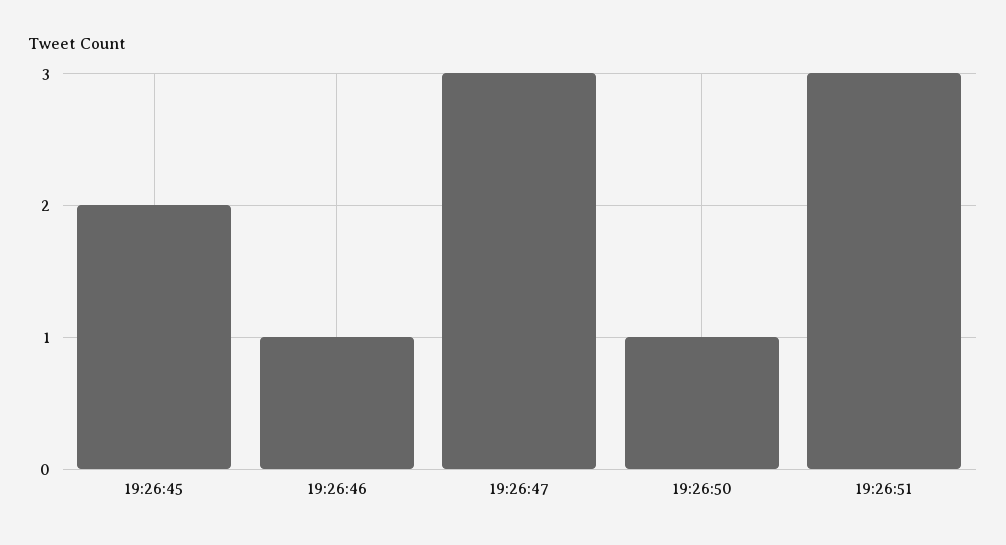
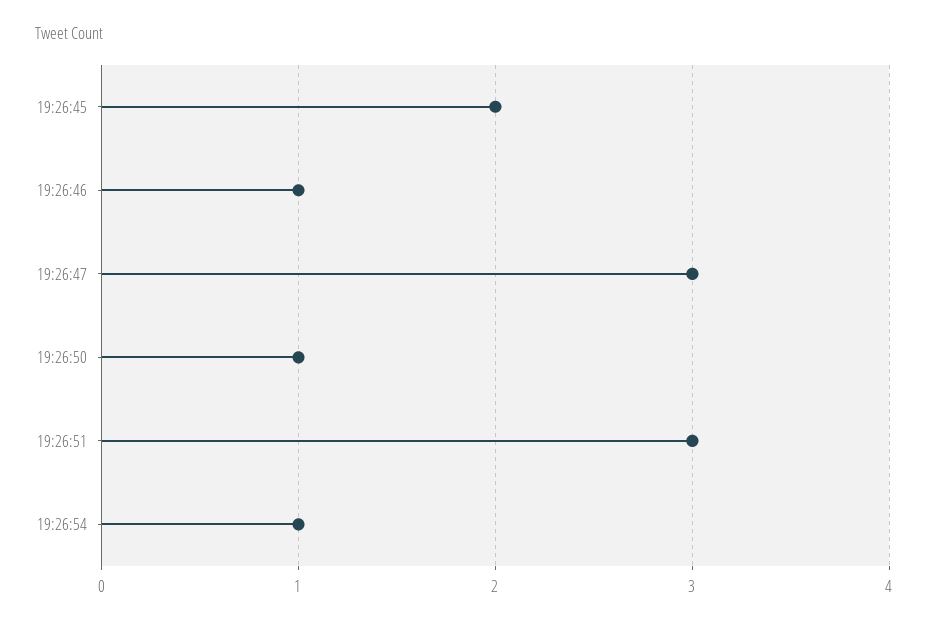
19:26:54: none -> 1

